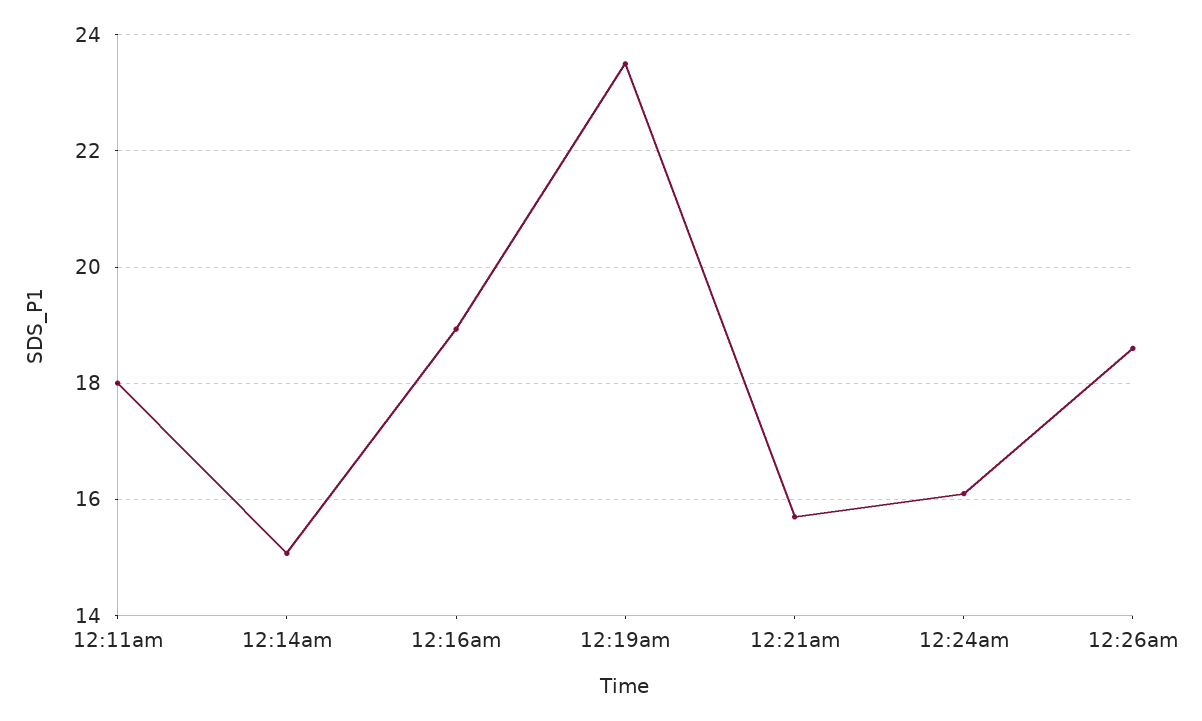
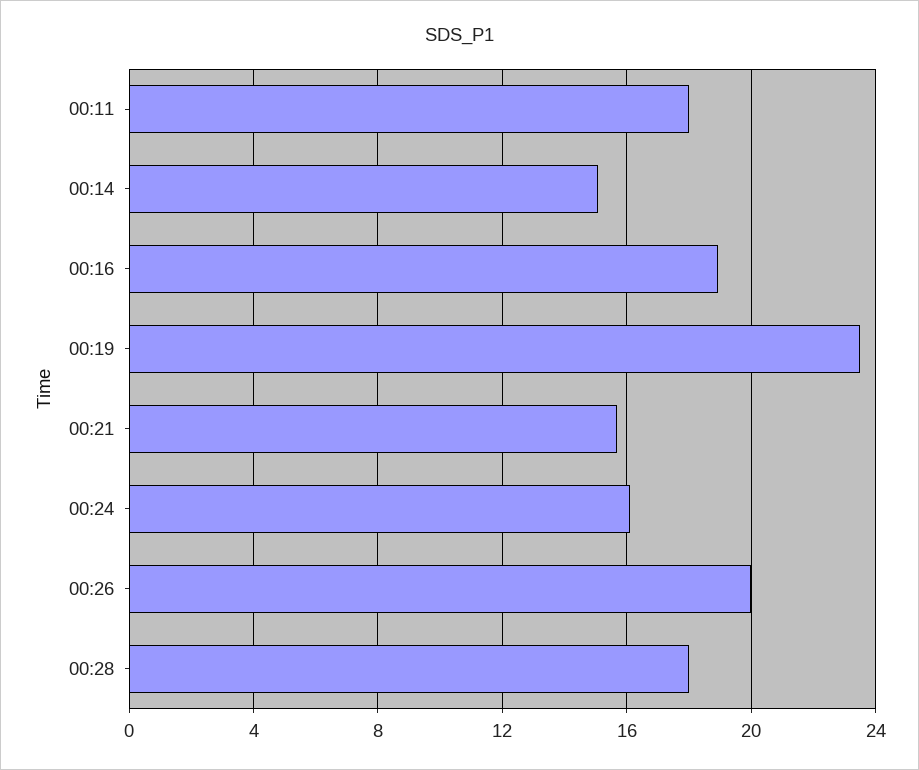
12:26am: 18.6 -> 20
00:28: none -> 18

